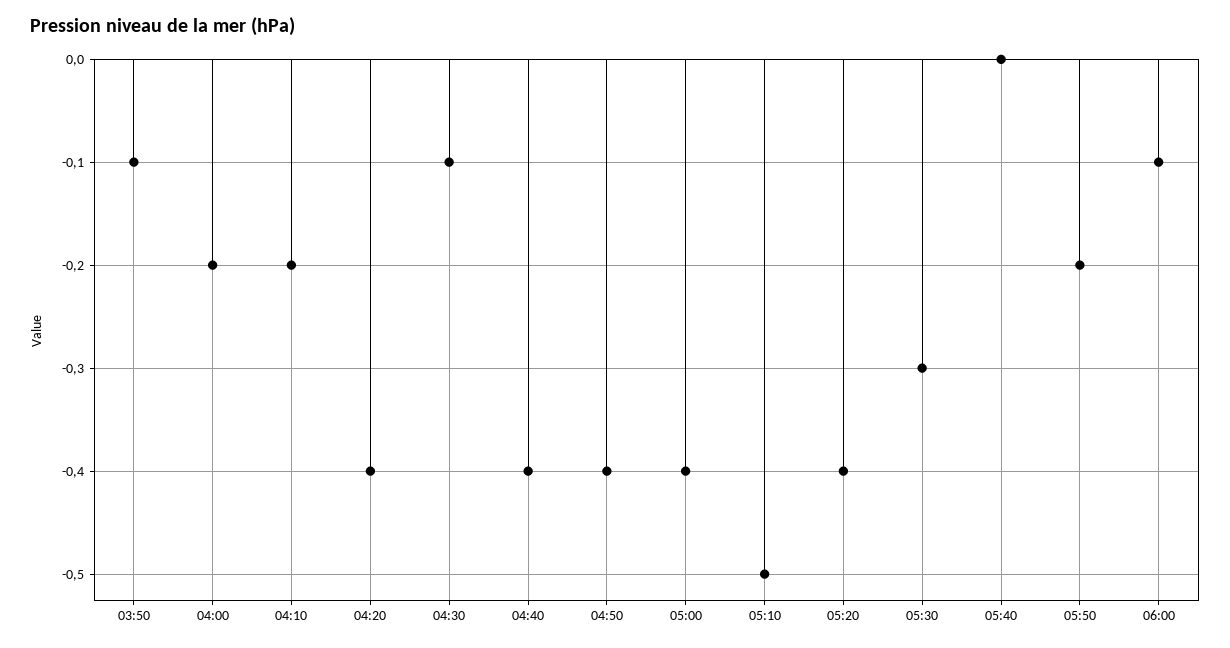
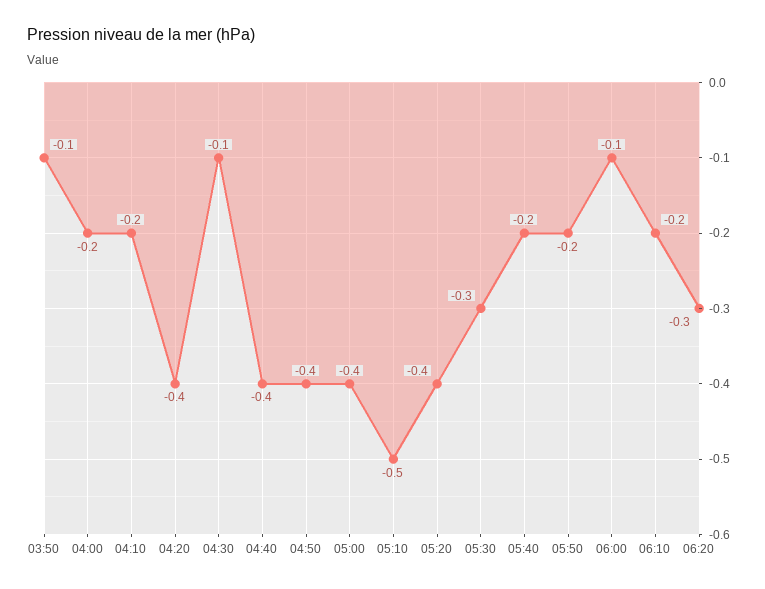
05:40: 0 -> -0.2
06:10: none -> -0.2
06:20: none -> -0.3

